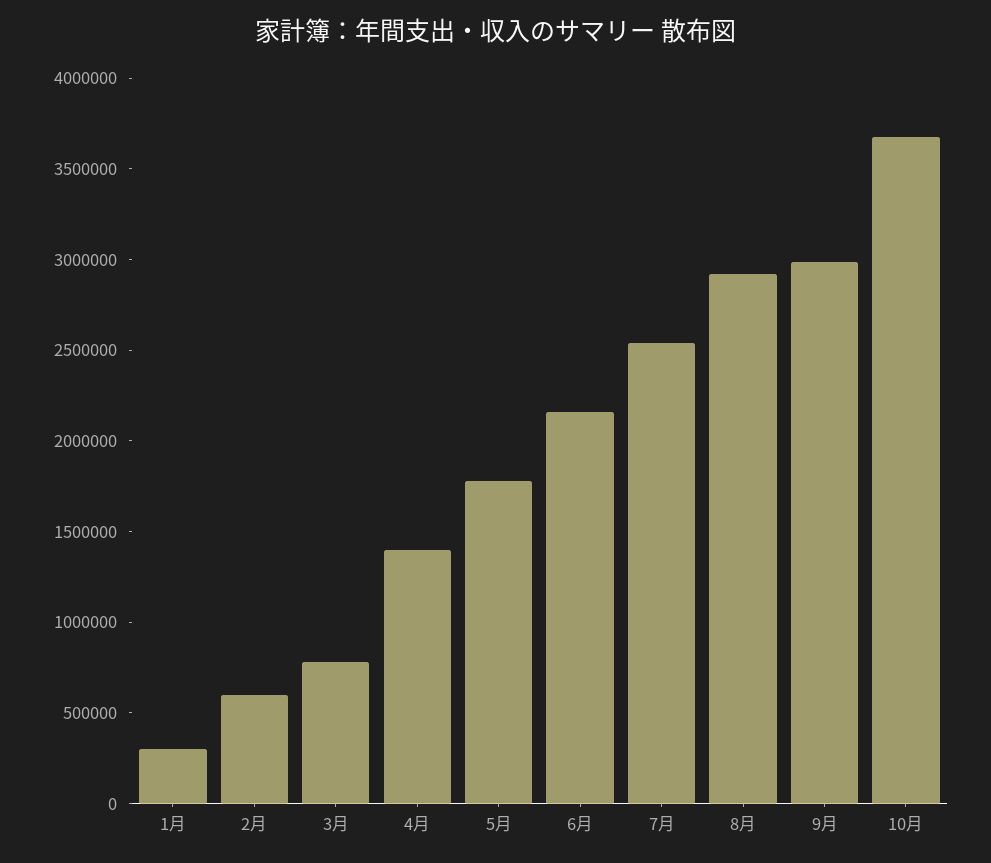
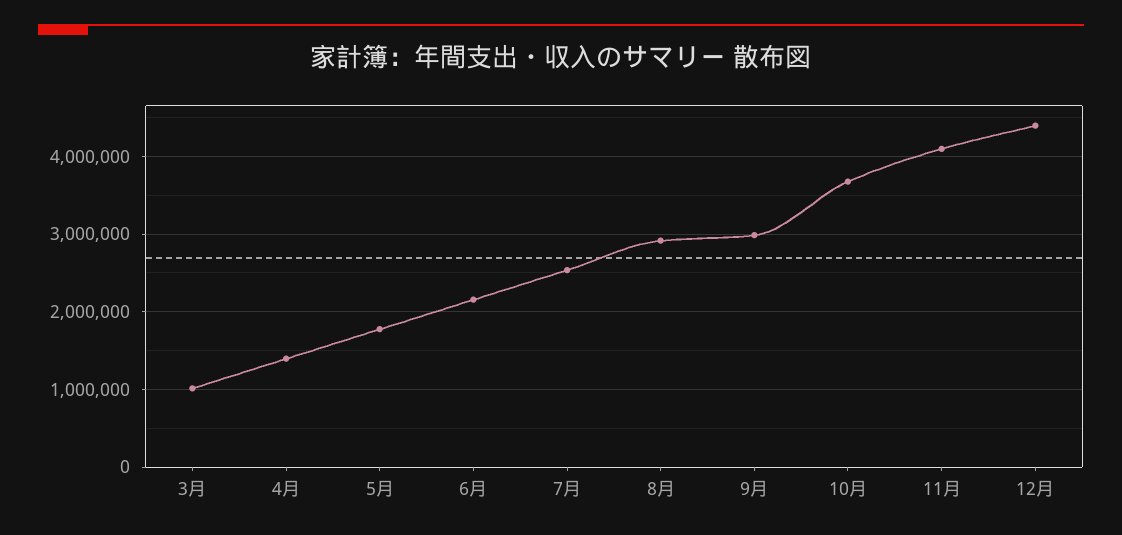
1月: 300000 -> none
2月: 600000 -> none
3月: 800000 -> 1000000
11月: none -> 4100000
12月: none -> 4400000

